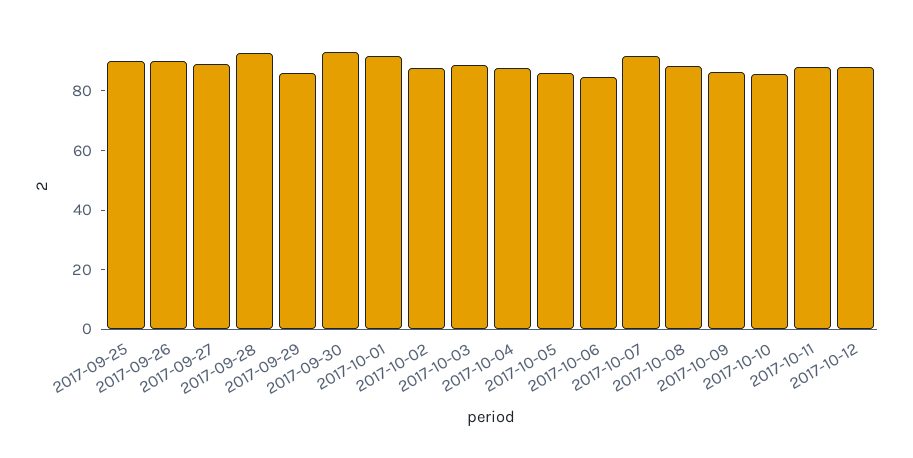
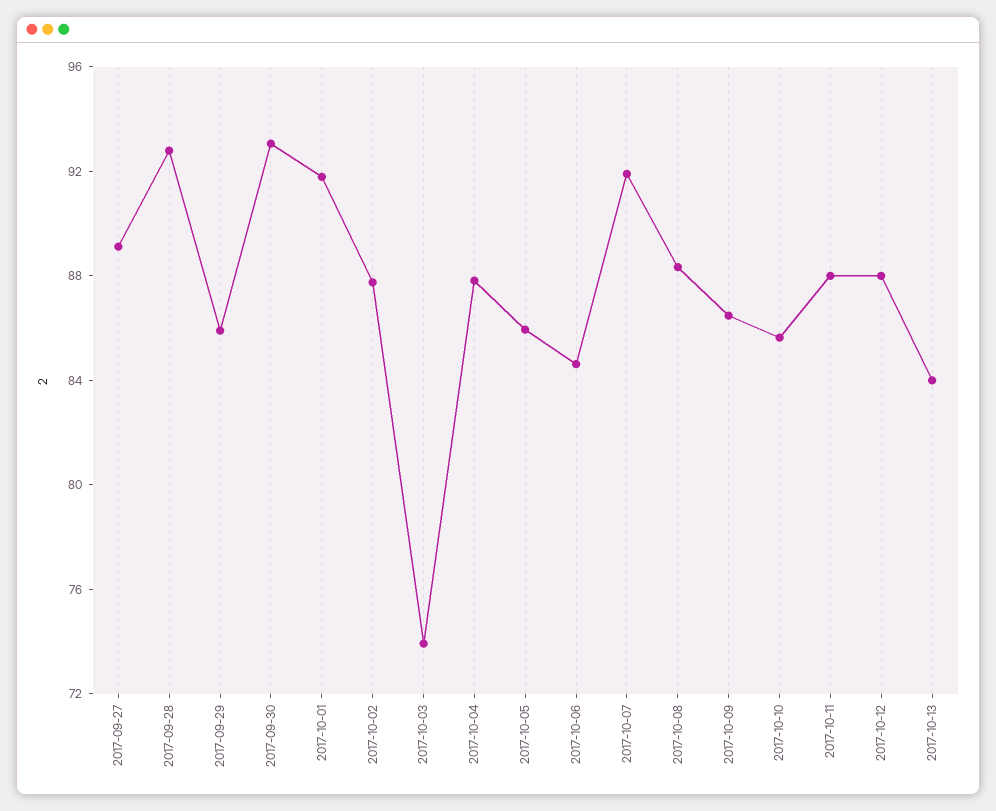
2017-09-25: 90 -> none
2017-09-26: 90 -> none
2017-10-03: 90 -> 74
2017-10-13: none -> 84

